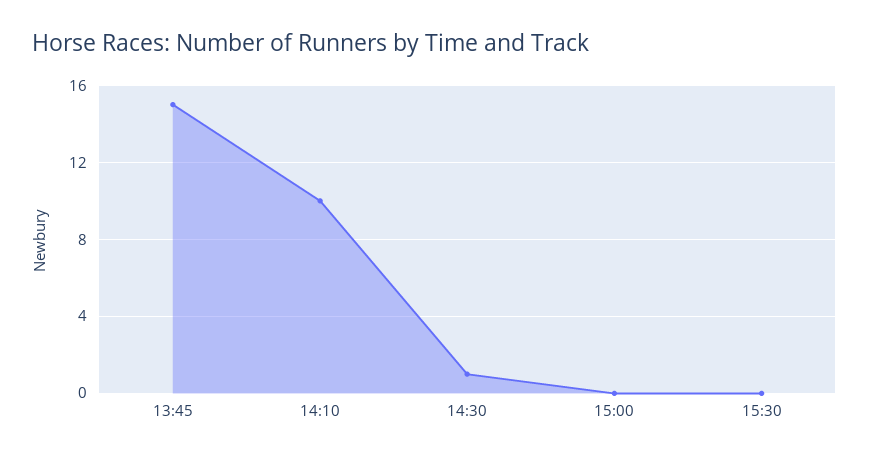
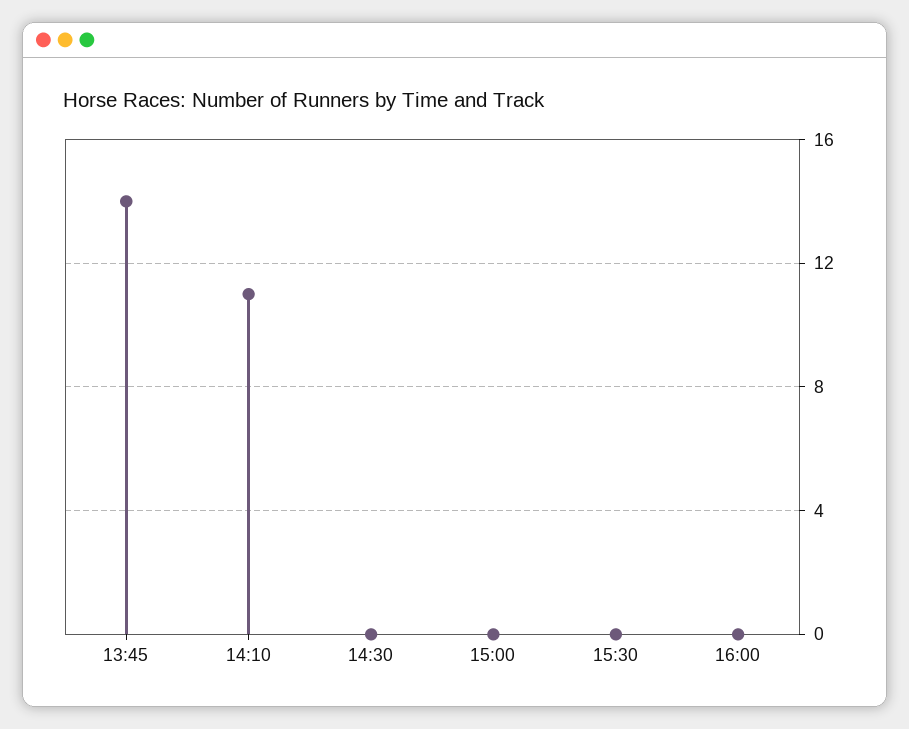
13:45: 15 -> 14
14:10: 10 -> 11
14:30: 1 -> 0
16:00: none -> 0

